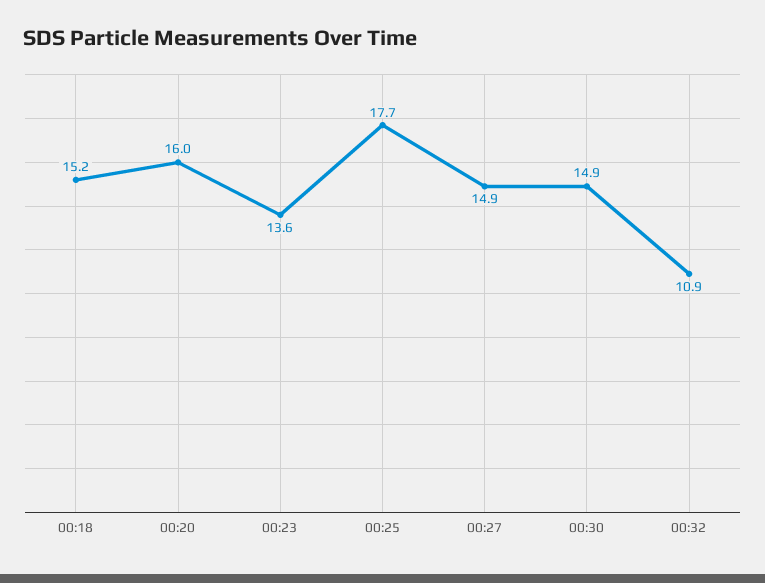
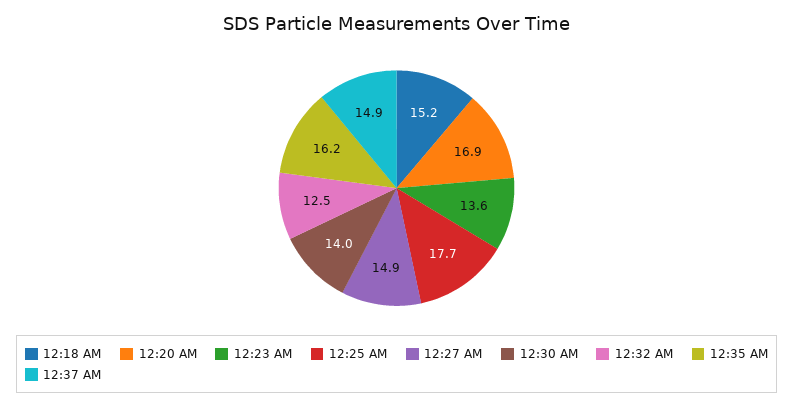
00:20: 16 -> 16.9
00:30: 14.9 -> 14
00:32: 10.9 -> 12.5
12:35 AM: none -> 16.2
12:37 AM: none -> 14.9

